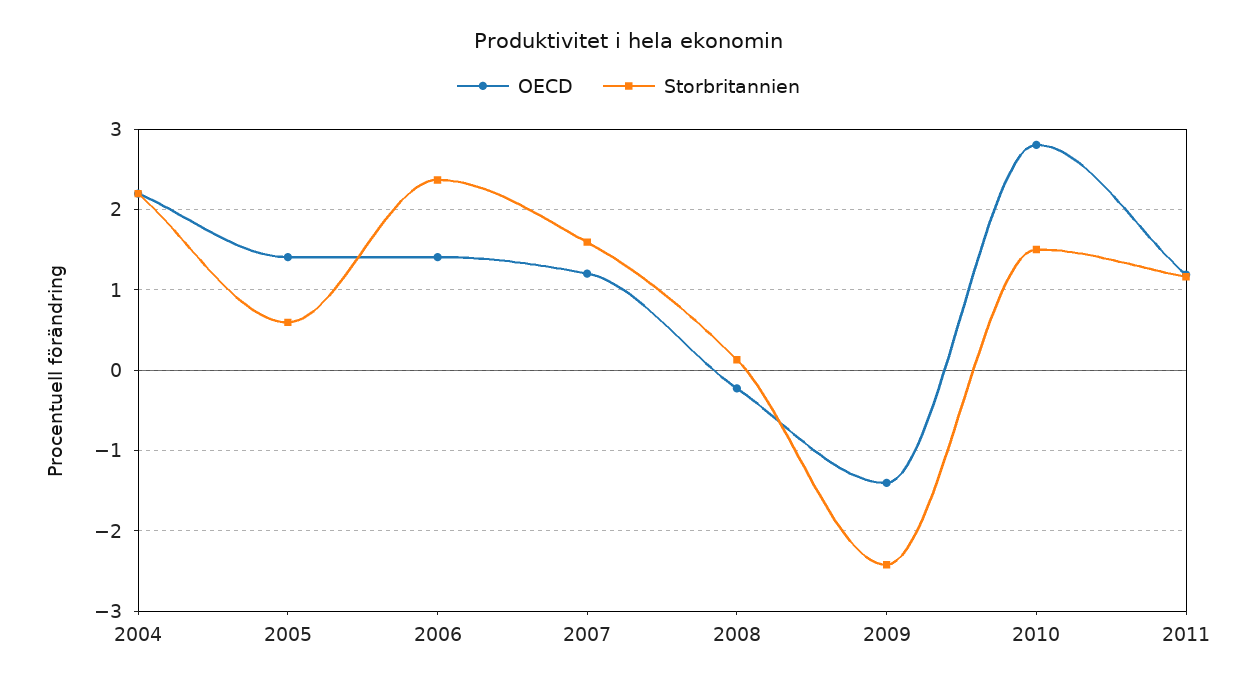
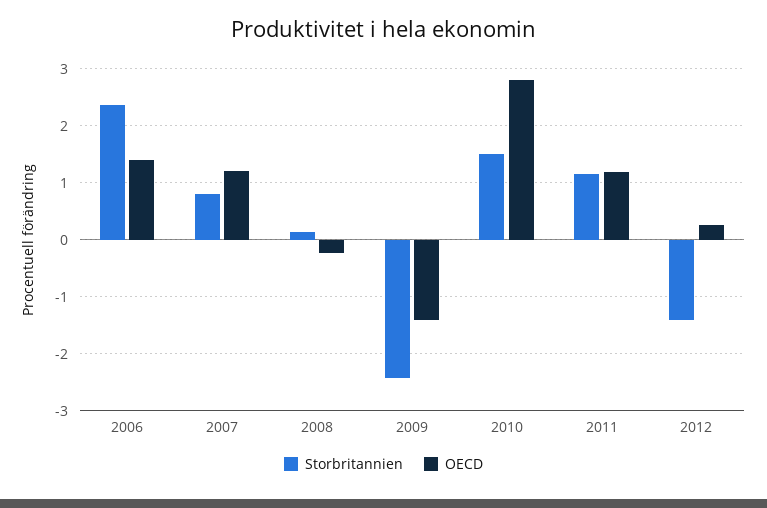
OECD, 2004: 2.2 -> none
Storbritannien, 2004: 2.2 -> none
OECD, 2005: 1.4 -> none
Storbritannien, 2005: 0.6 -> none
Storbritannien, 2007: 1.6 -> 0.8
Storbritannien, 2012: none -> -1.4
OECD, 2012: none -> 0.2

